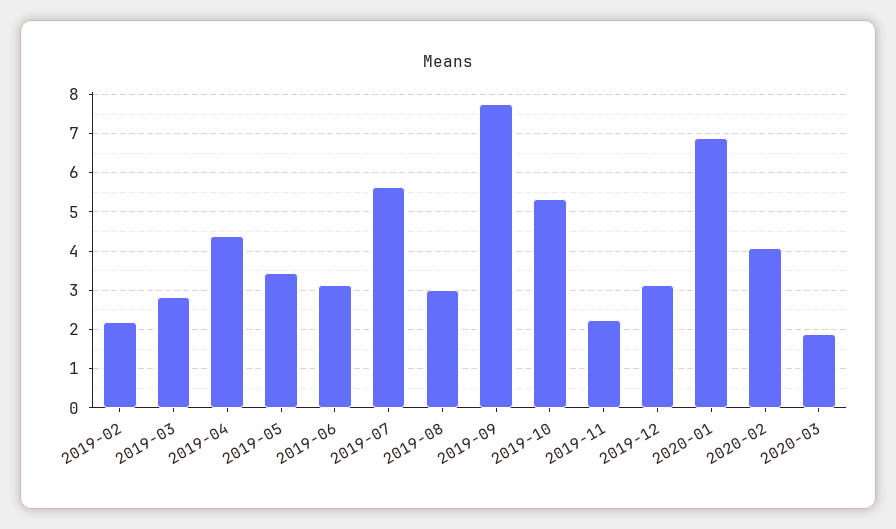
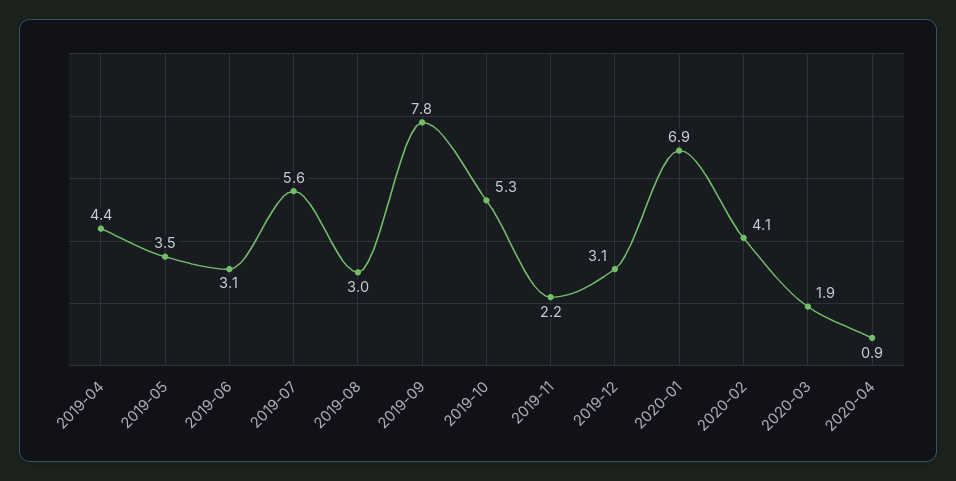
2019-02: 2.2 -> none
2019-03: 2.8 -> none
2020-04: none -> 0.9

